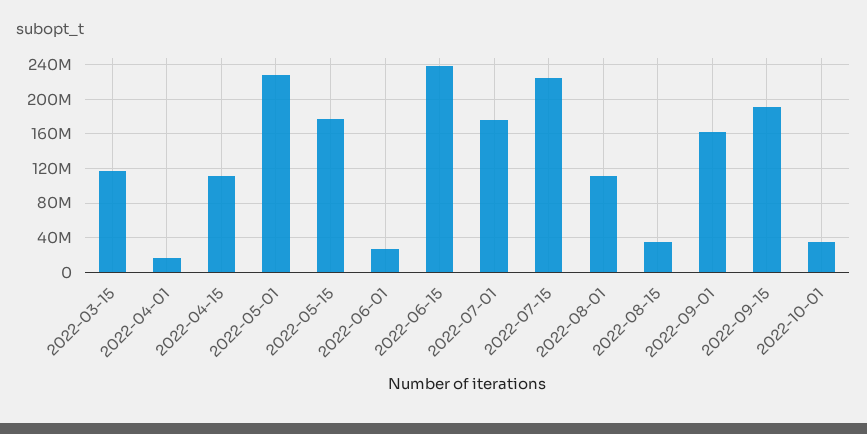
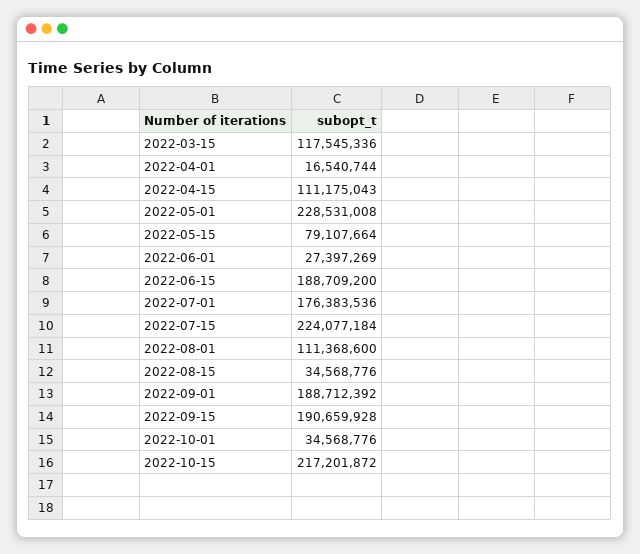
2022-05-15: 180000000 -> 79107664
2022-06-15: 240000000 -> 188709200
2022-09-01: 160000000 -> 188712392
2022-10-15: none -> 217201872

